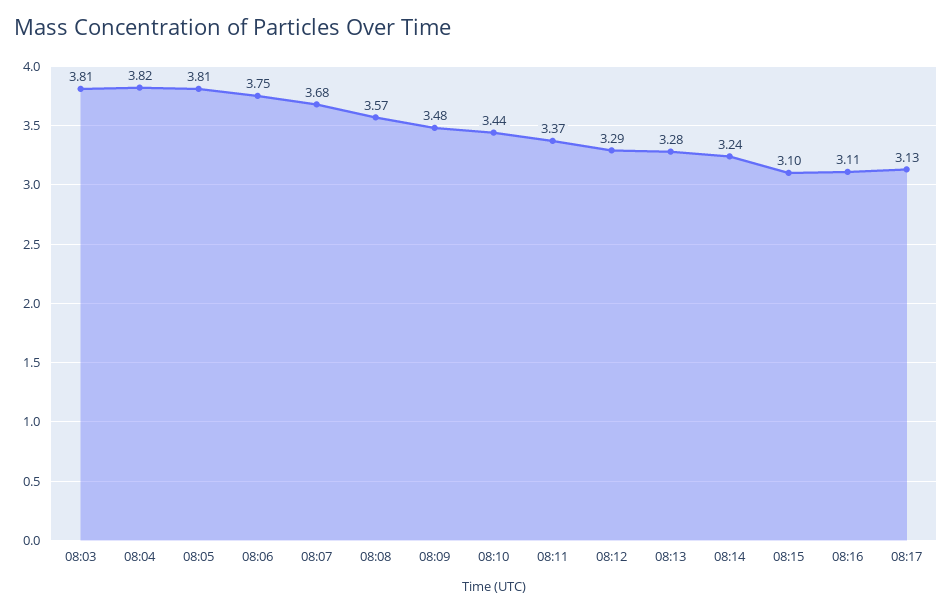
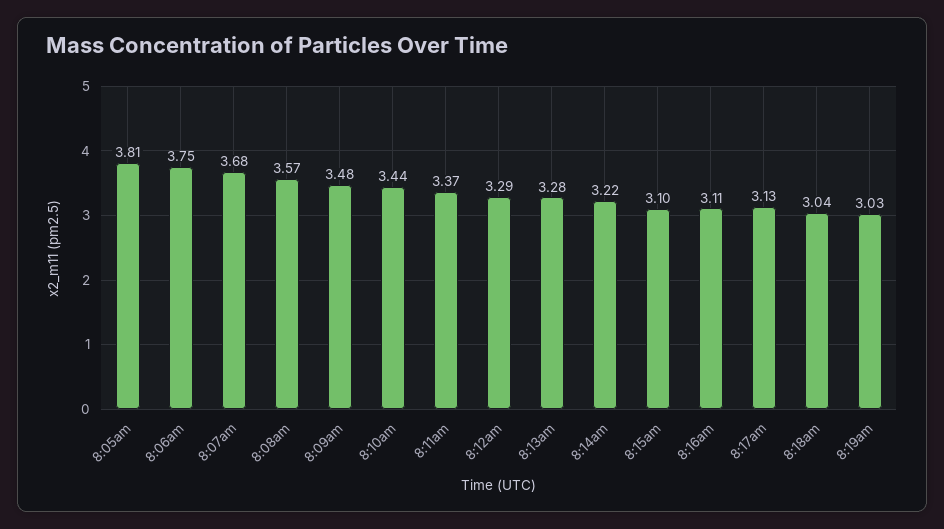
08:03: 3.81 -> none
08:04: 3.82 -> none
08:14: 3.24 -> 3.22
8:18am: none -> 3.04
8:19am: none -> 3.03

